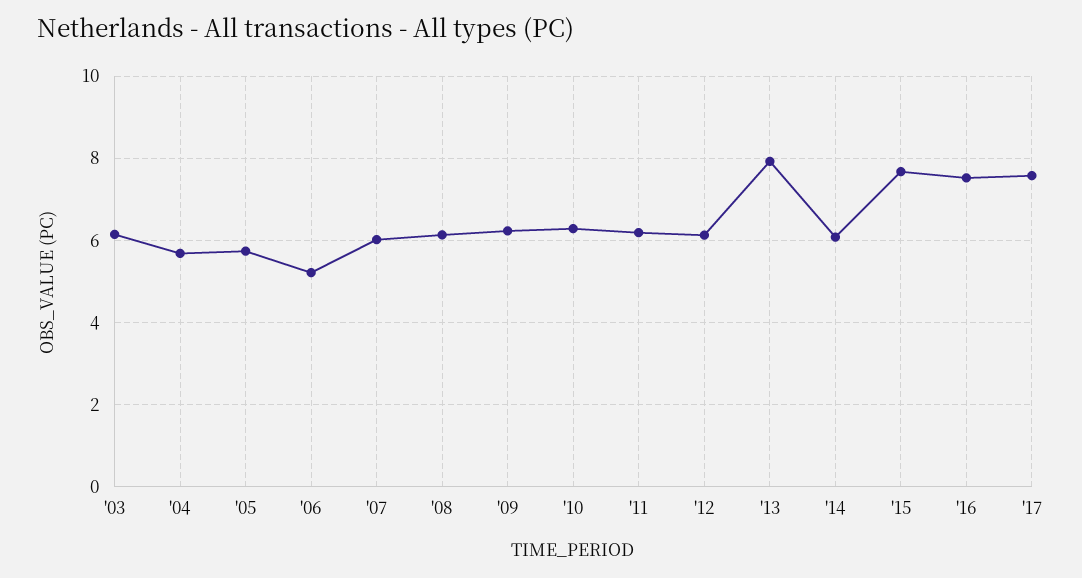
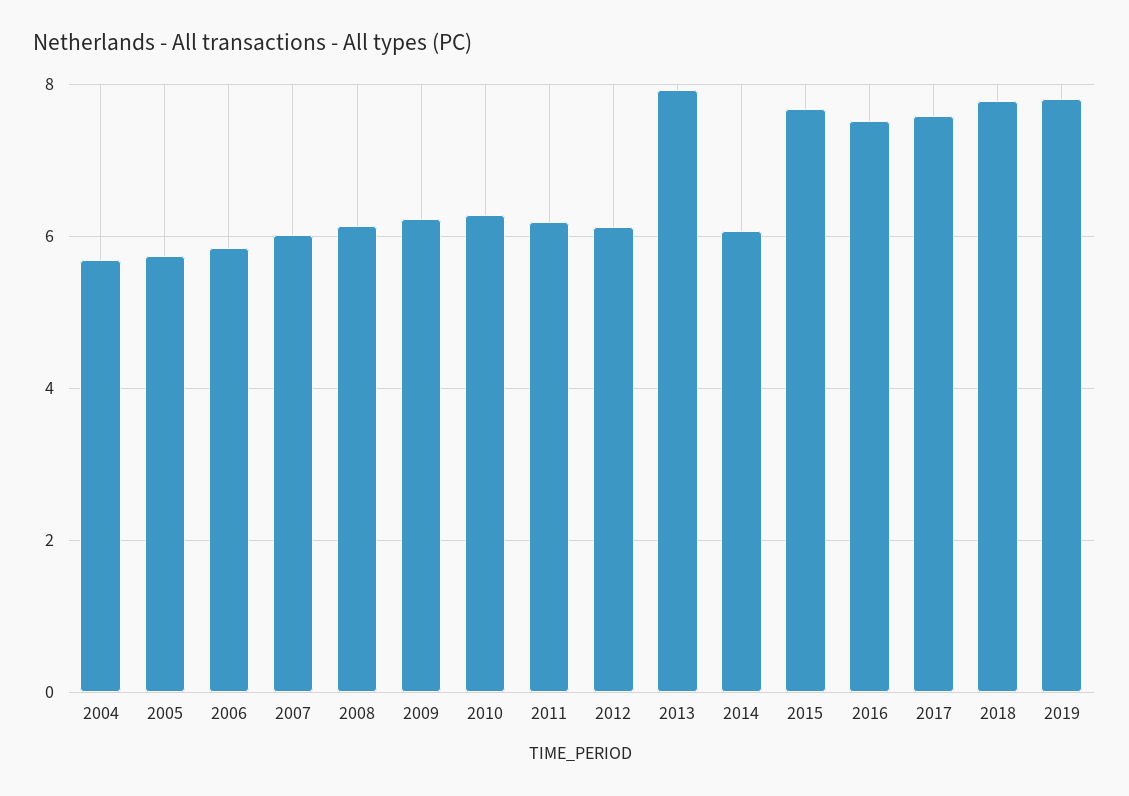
'03: 6.2 -> none
'06: 5.2 -> 5.8
2018: none -> 7.8
2019: none -> 7.8

